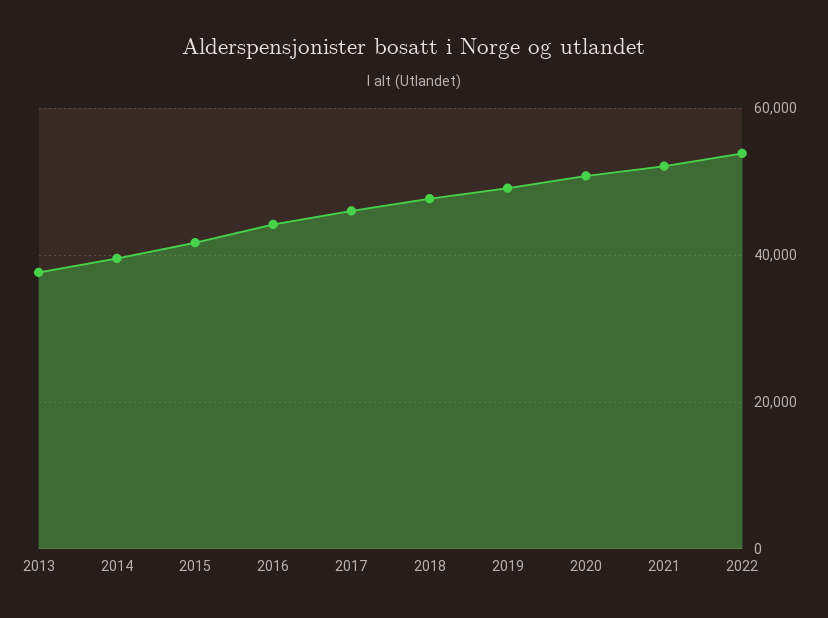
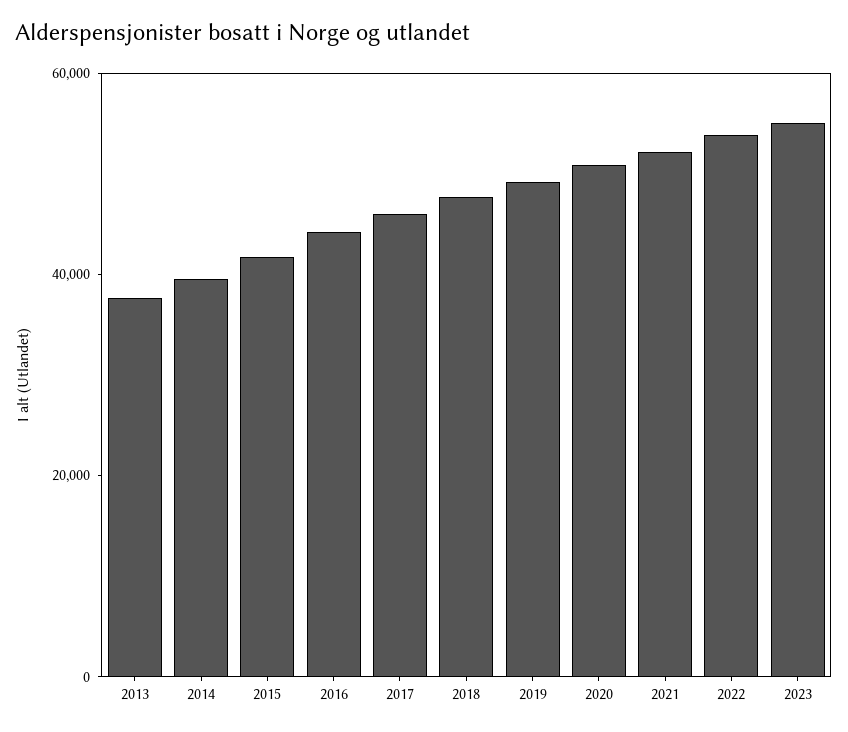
2023: none -> 55000

